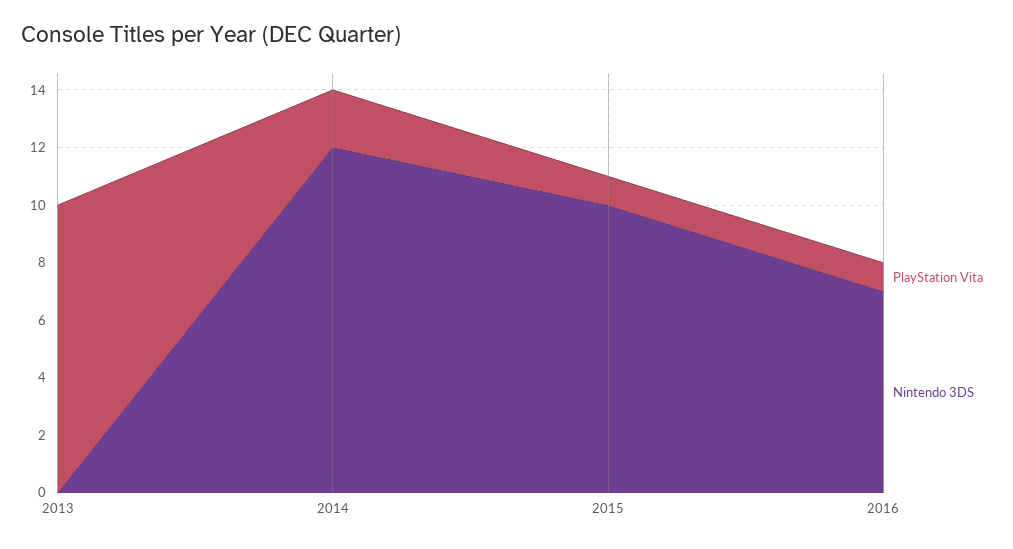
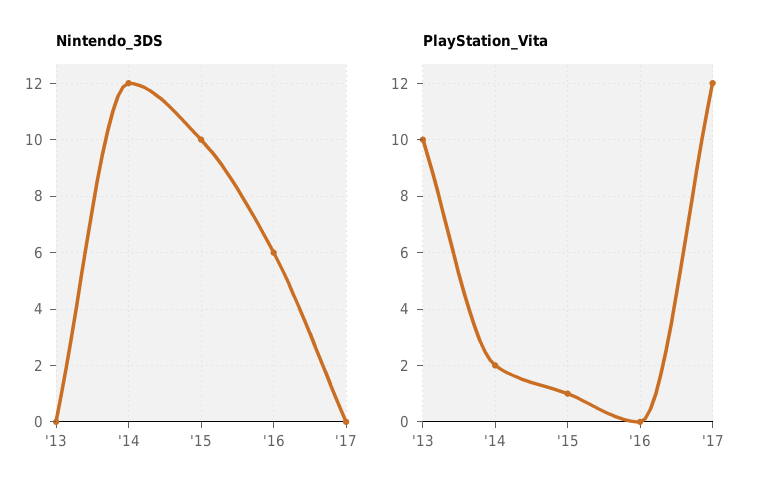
PlayStation Vita, 2016: 1 -> 0
Nintendo 3DS, 2016: 7 -> 6
Nintendo 3DS, '17: none -> 0
PlayStation Vita, '17: none -> 12

